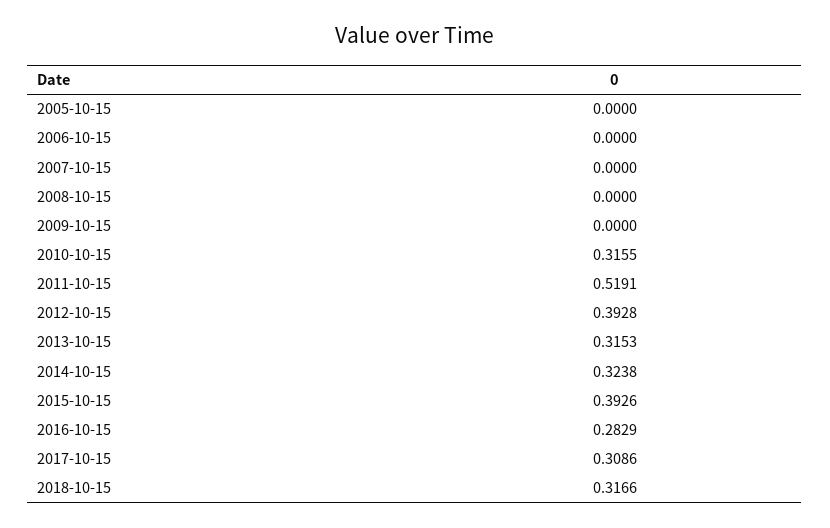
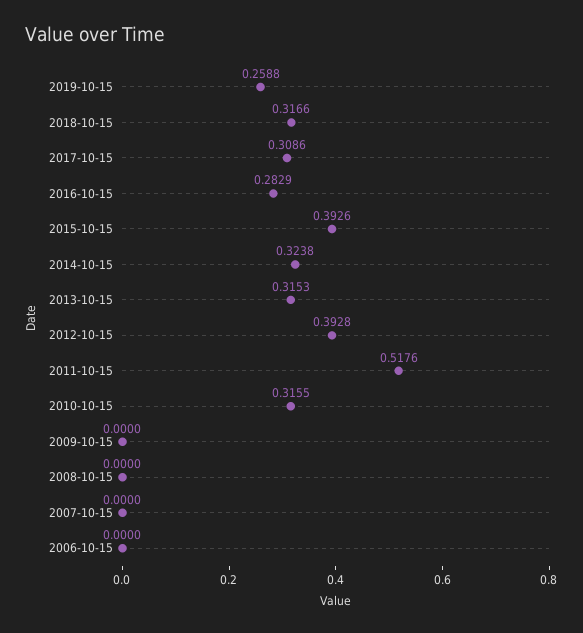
2005-10-15: 0 -> none
2011-10-15: 0.5191 -> 0.5176
2019-10-15: none -> 0.2588

